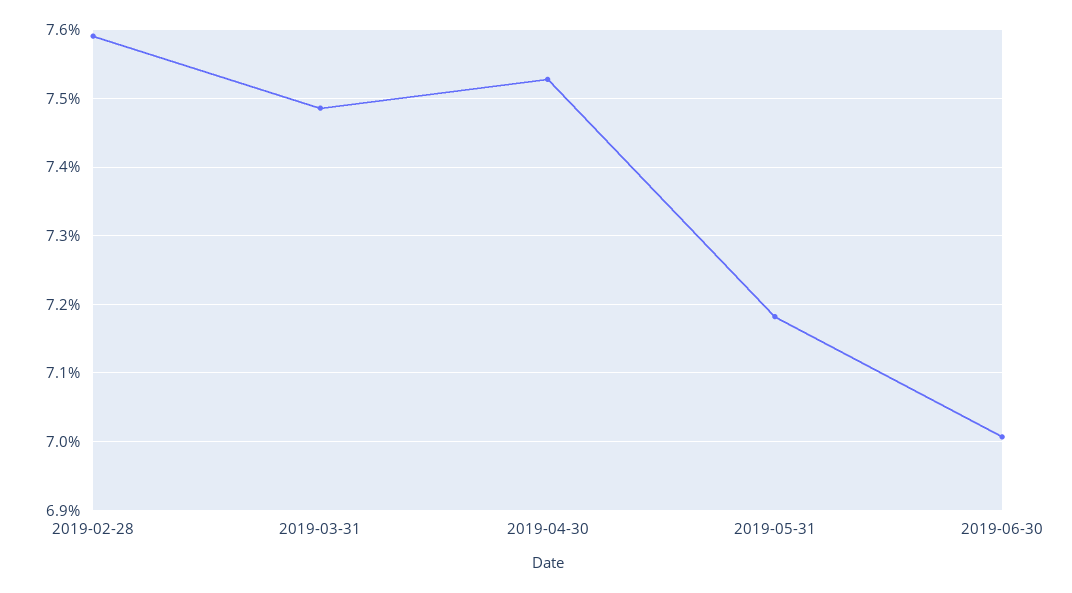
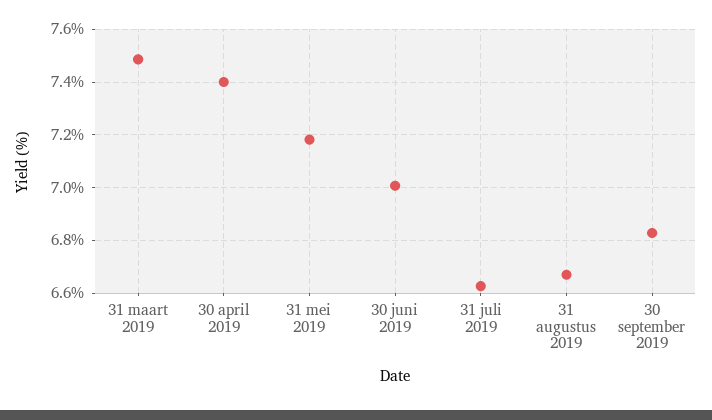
2019-02-28: 7.59 -> none
2019-04-30: 7.53 -> 7.4
31 juli 2019: none -> 6.625
31 augustus 2019: none -> 6.675
30 september 2019: none -> 6.825

